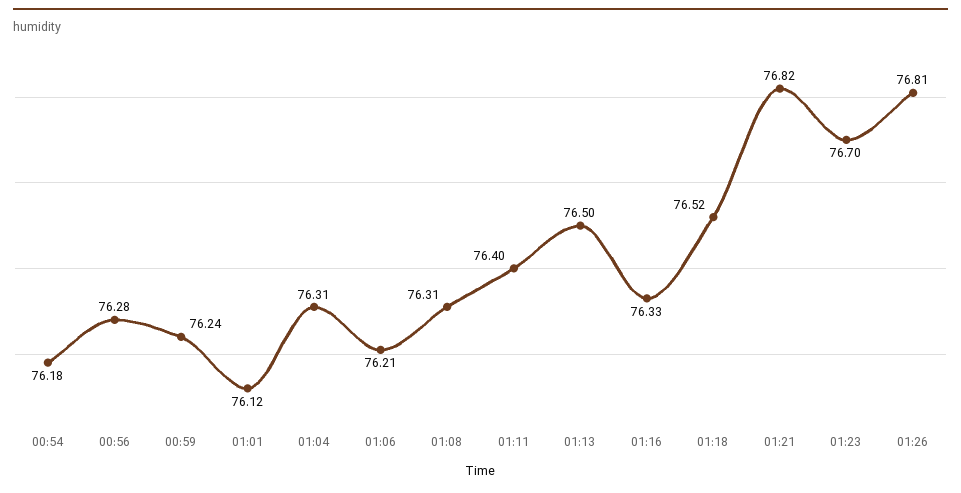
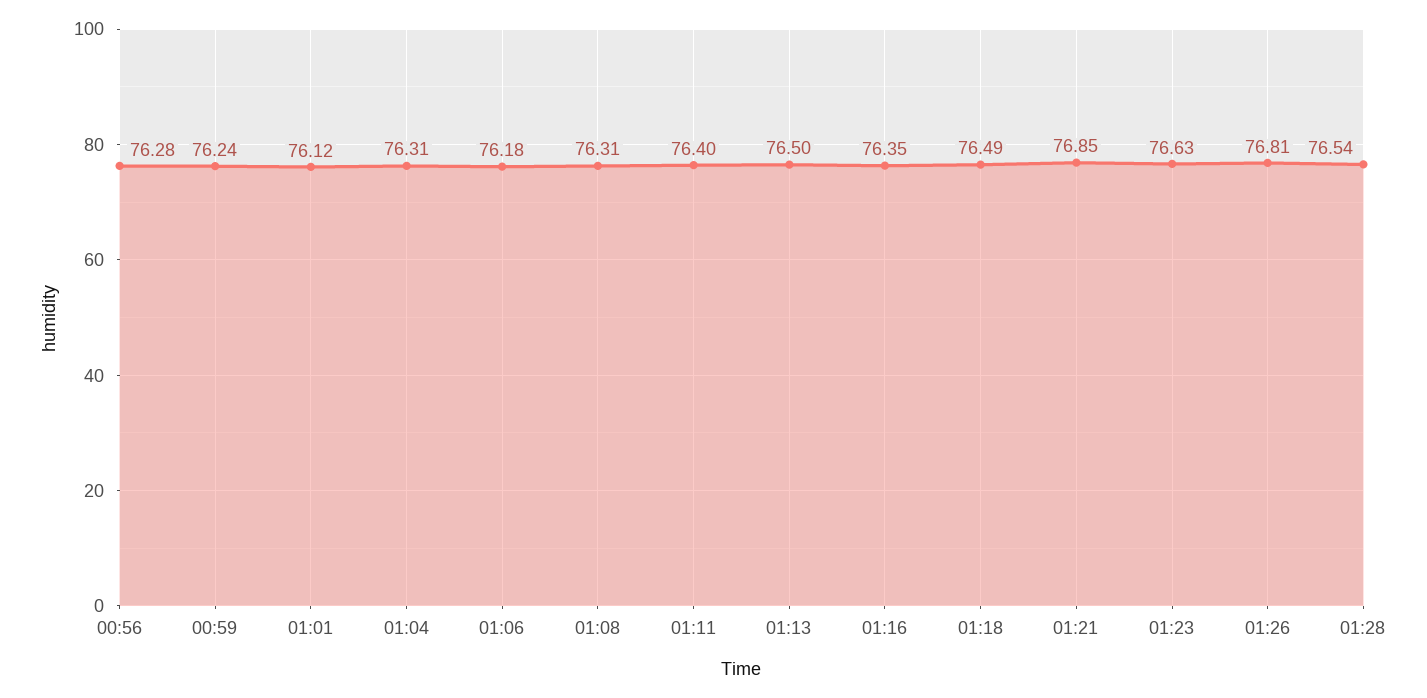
00:54: 76.18 -> none
01:06: 76.21 -> 76.18
01:16: 76.33 -> 76.35
01:18: 76.52 -> 76.49
01:21: 76.82 -> 76.85
01:23: 76.7 -> 76.63
01:28: none -> 76.54

